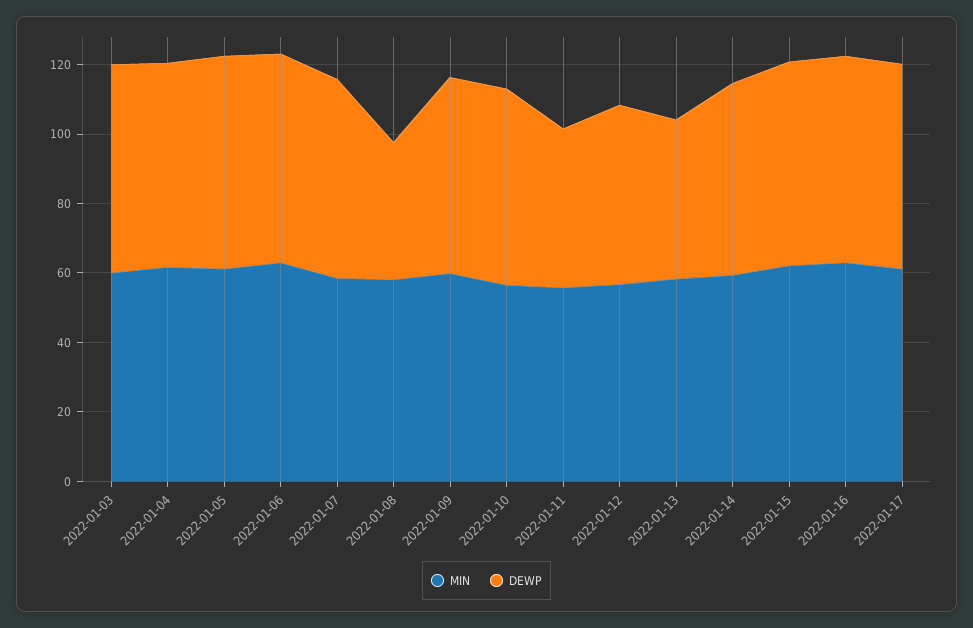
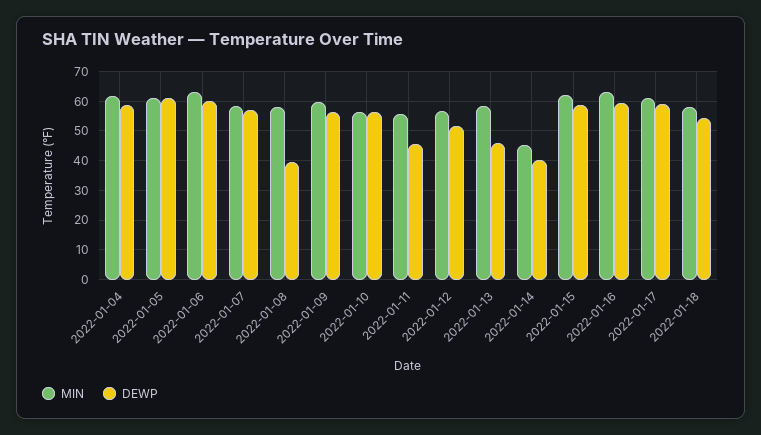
MIN, 2022-01-03: 60 -> none
DEWP, 2022-01-03: 60 -> none
MIN, 2022-01-14: 60 -> 45
DEWP, 2022-01-14: 55 -> 40
MIN, 2022-01-18: none -> 57.5
DEWP, 2022-01-18: none -> 55

